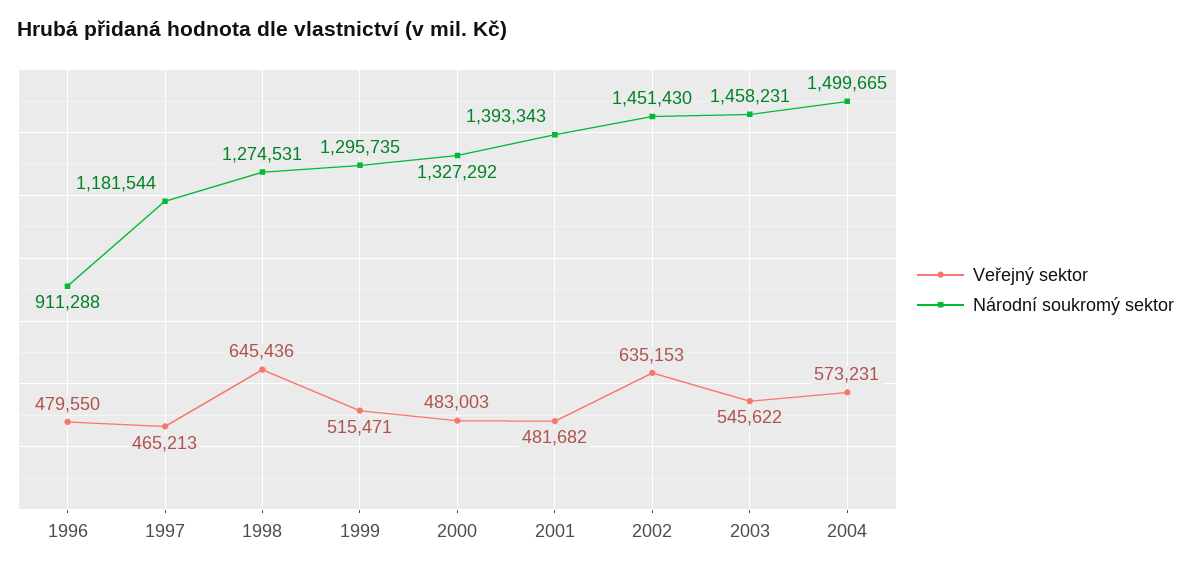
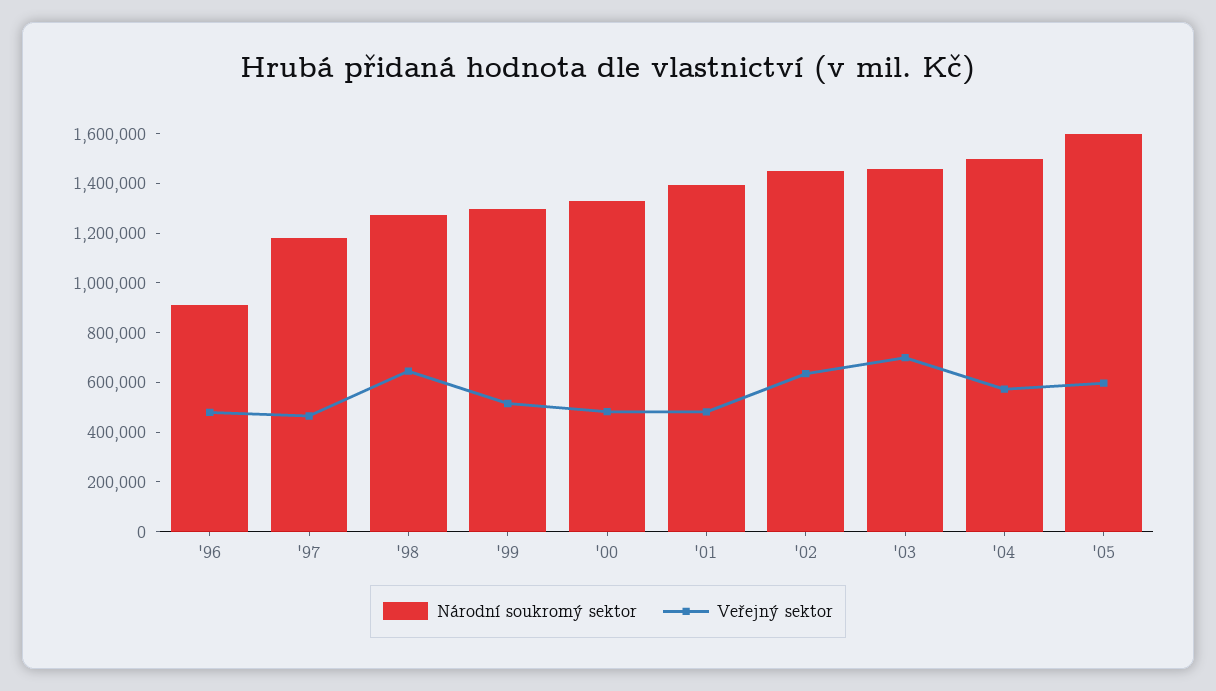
Veřejný sektor, 2003: 545622 -> 700000
Národní soukromý sektor, '05: none -> 1600000
Veřejný sektor, '05: none -> 600000

